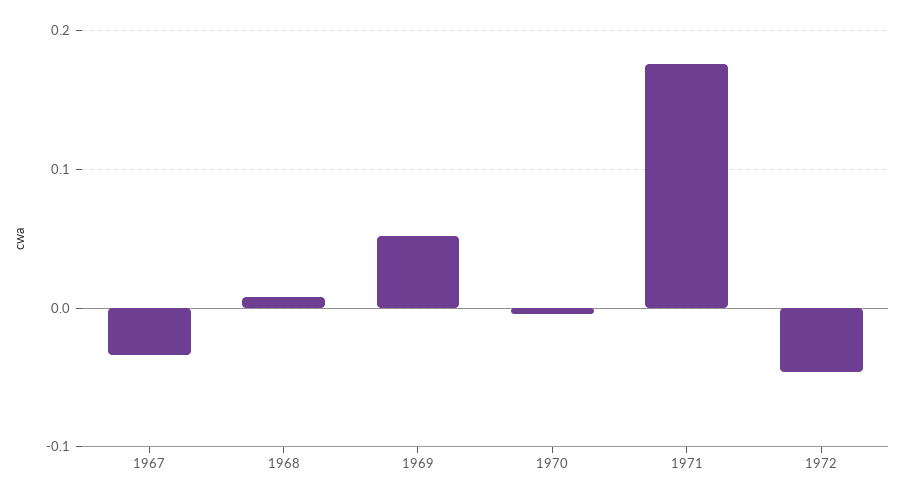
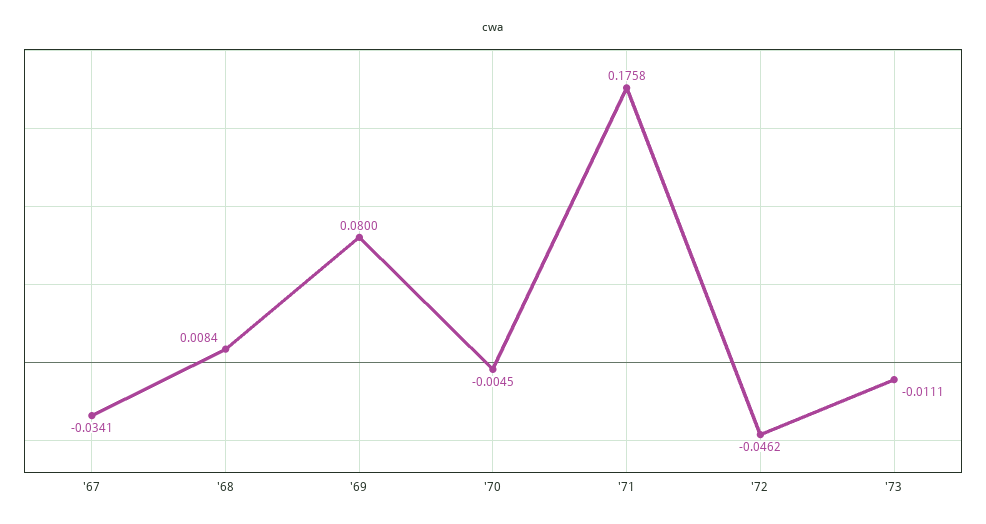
1969: 0.05 -> 0.08
'73: none -> -0.0111

